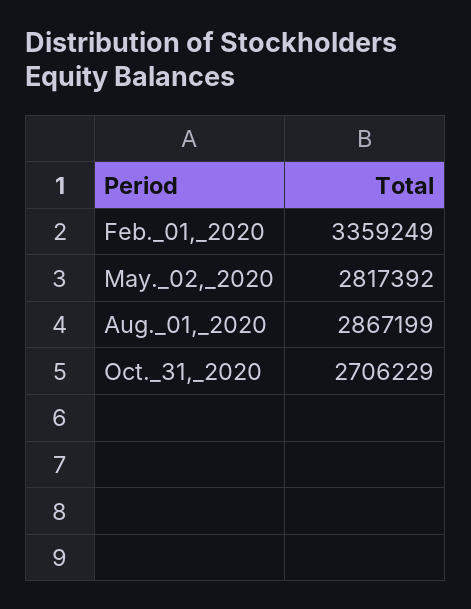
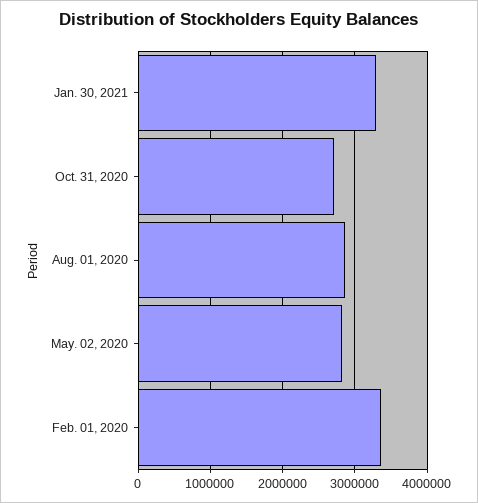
Jan. 30, 2021: none -> 3300000

